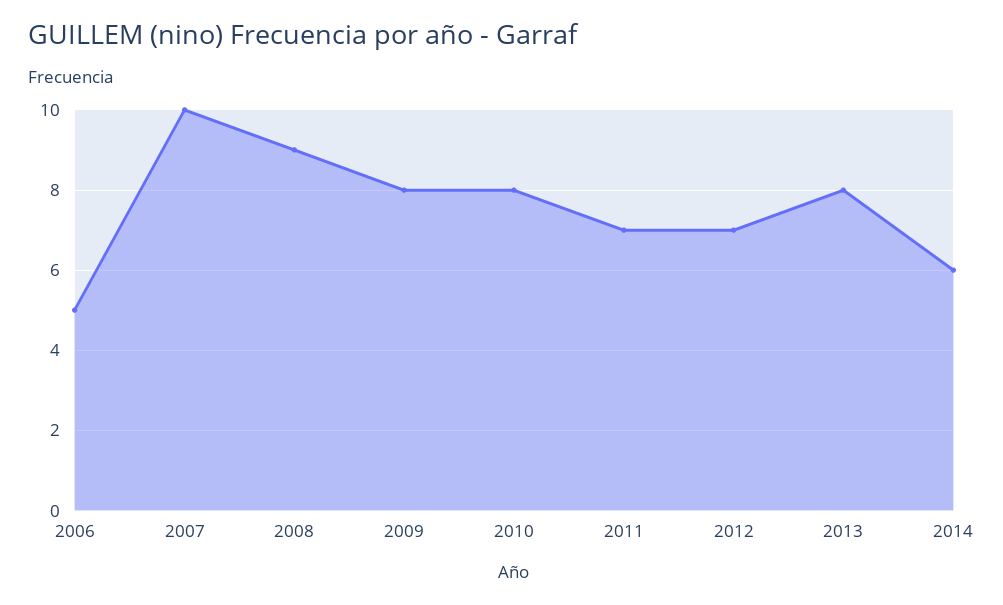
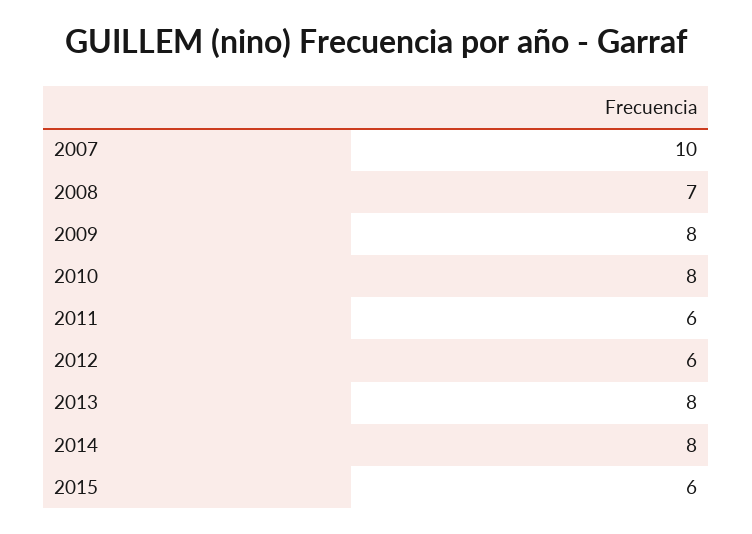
2006: 5 -> none
2008: 9 -> 7
2011: 7 -> 6
2012: 7 -> 6
2014: 6 -> 8
2015: none -> 6

